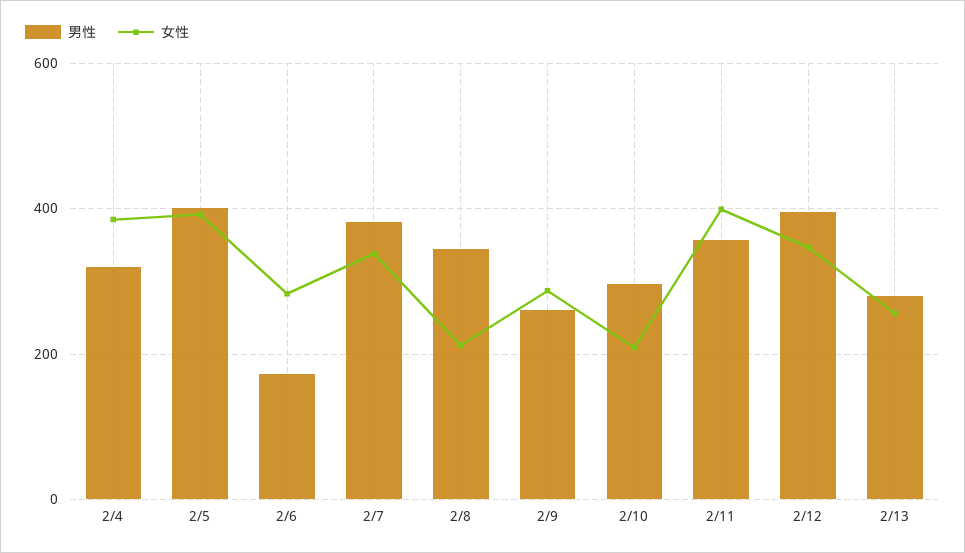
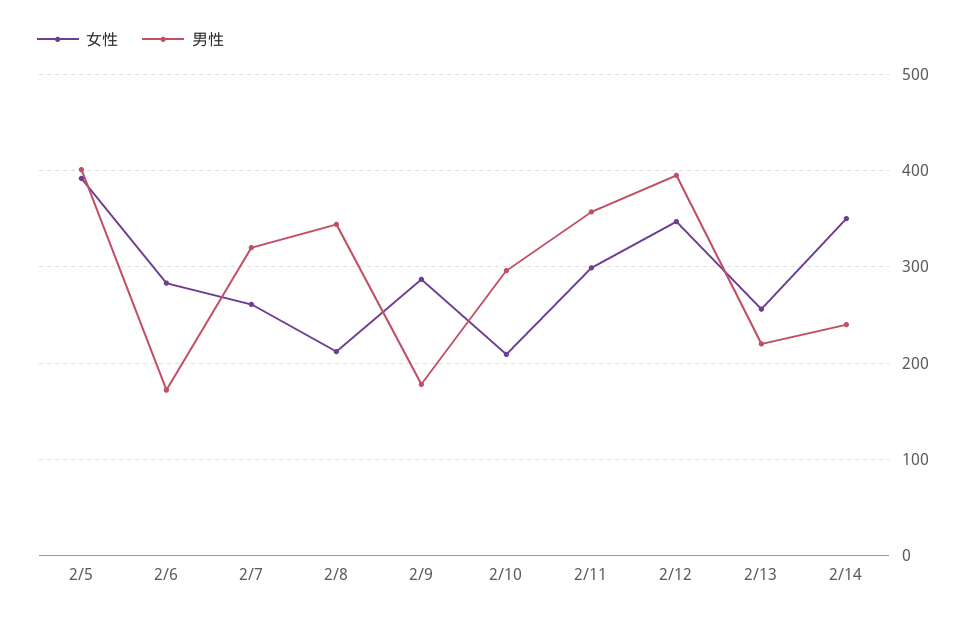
男性, 2/4: 320 -> none
女性, 2/4: 380 -> none
男性, 2/7: 380 -> 320
女性, 2/7: 340 -> 260
男性, 2/9: 260 -> 180
女性, 2/11: 400 -> 300
男性, 2/13: 280 -> 220
女性, 2/14: none -> 350
男性, 2/14: none -> 240

